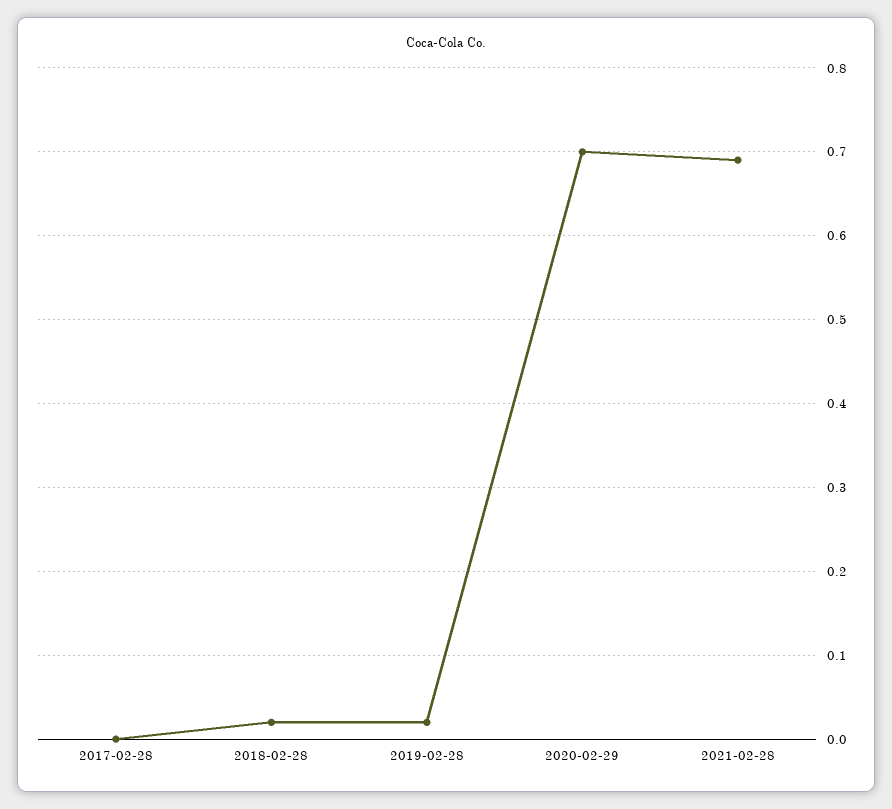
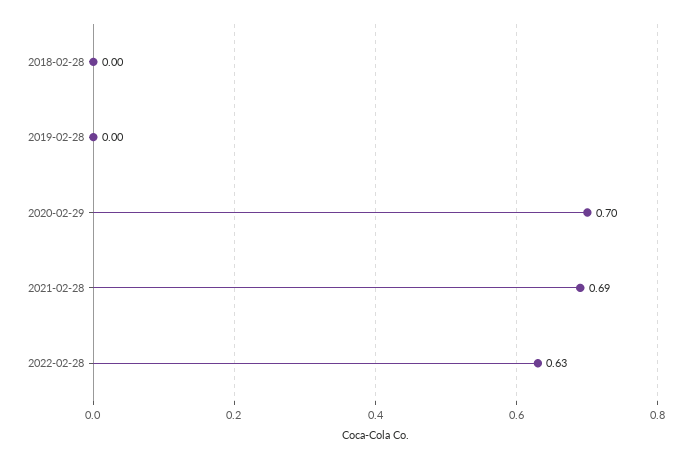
2017-02-28: 0 -> none
2018-02-28: 0.02 -> 0
2019-02-28: 0.02 -> 0
2022-02-28: none -> 0.63

